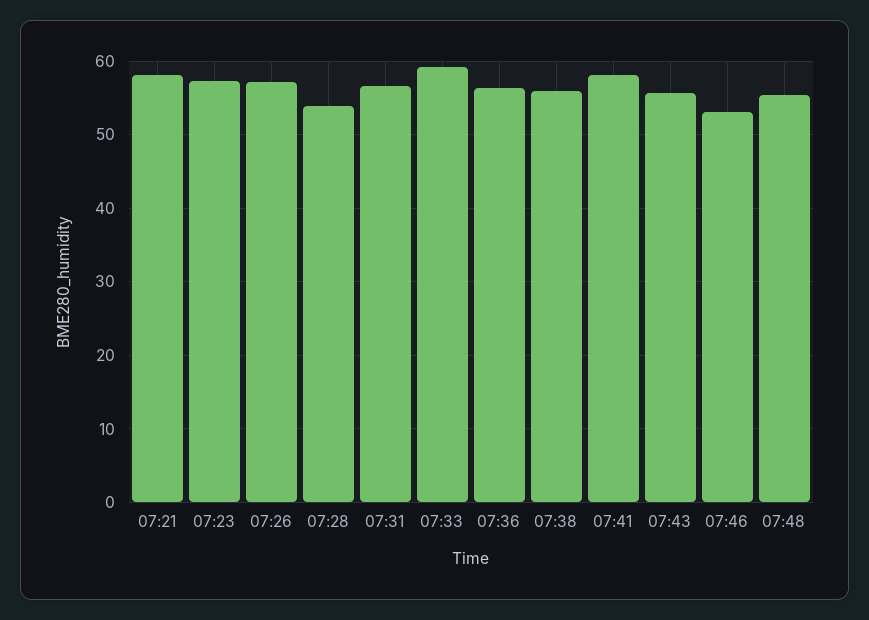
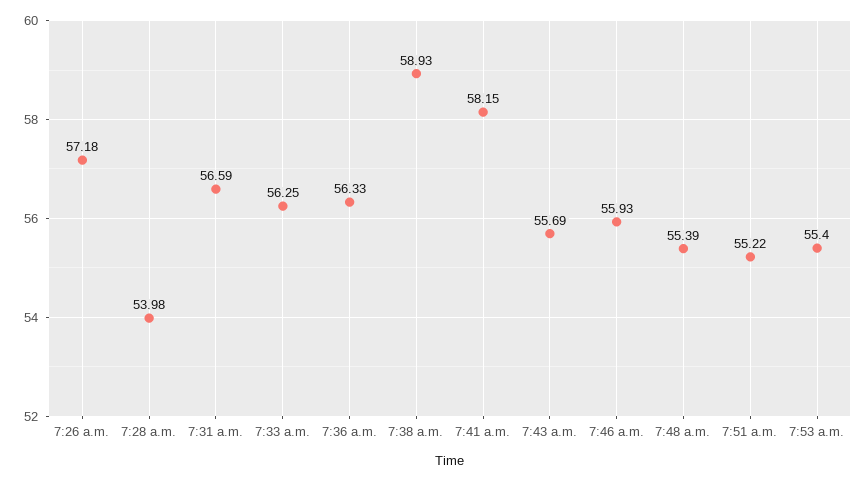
07:21: 58 -> none
07:23: 57 -> none
07:33: 59 -> 56.25
07:38: 56 -> 58.93
07:46: 53 -> 55.93
7:51 a.m.: none -> 55.22
7:53 a.m.: none -> 55.4

